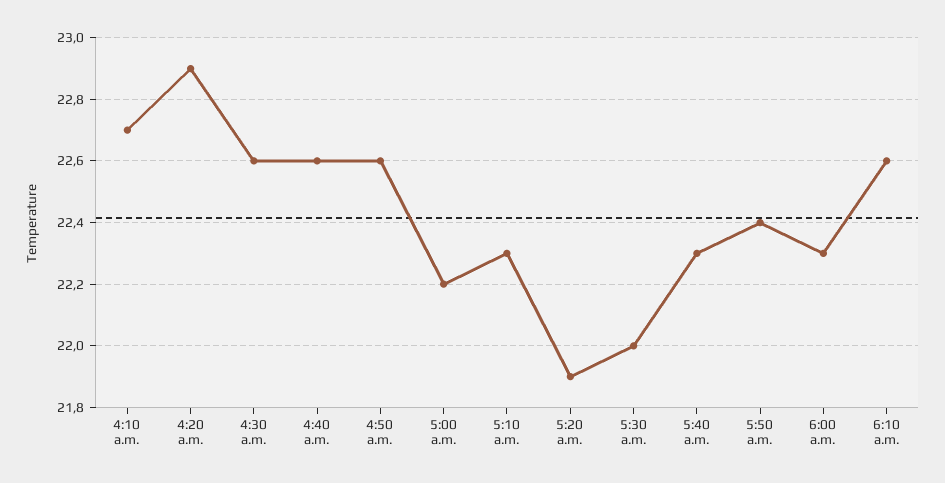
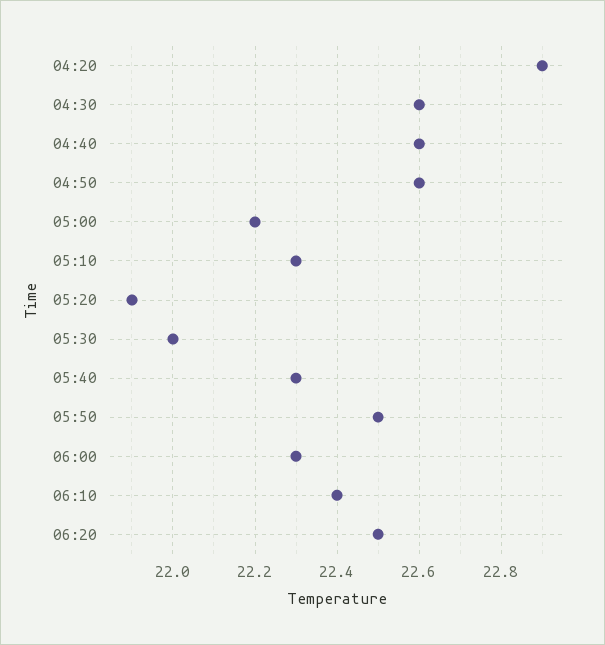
4:10 a.m.: 22.7 -> none
5:50 a.m.: 22.4 -> 22.5
6:10 a.m.: 22.6 -> 22.4
06:20: none -> 22.5

